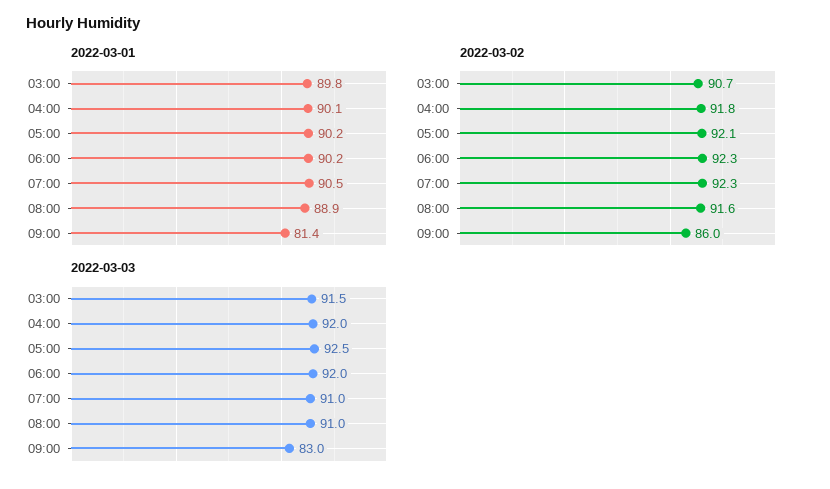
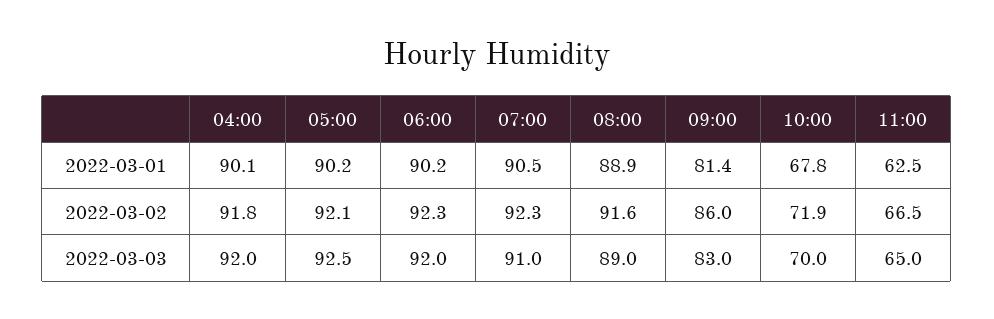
2022-03-01, 03:00: 89.8 -> none
2022-03-02, 03:00: 90.7 -> none
2022-03-03, 03:00: 91.5 -> none
2022-03-03, 08:00: 91 -> 89
2022-03-01, 10:00: none -> 67.8
2022-03-01, 11:00: none -> 62.5
2022-03-02, 10:00: none -> 71.9
2022-03-02, 11:00: none -> 66.5
2022-03-03, 10:00: none -> 70
2022-03-03, 11:00: none -> 65

